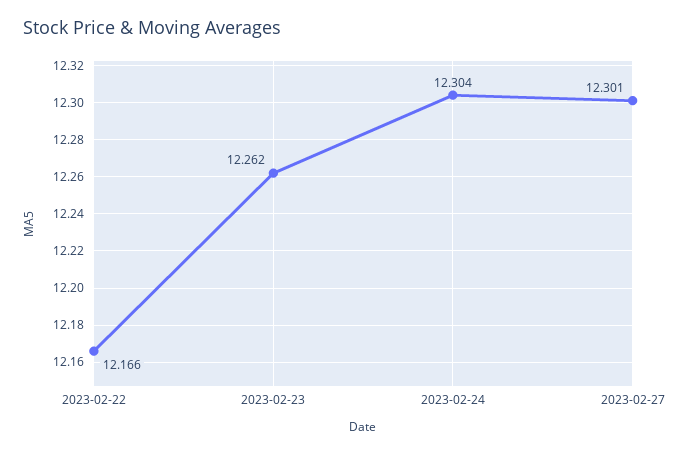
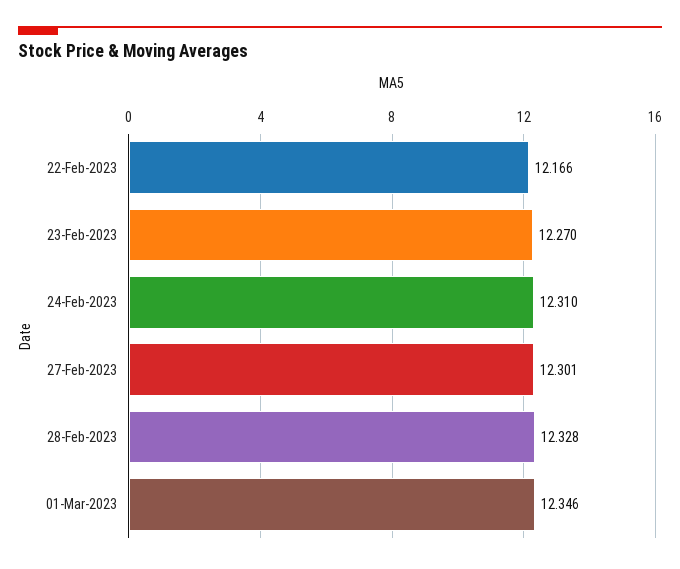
2023-02-23: 12.262 -> 12.27
2023-02-24: 12.304 -> 12.31
28-Feb-2023: none -> 12.328
01-Mar-2023: none -> 12.346

